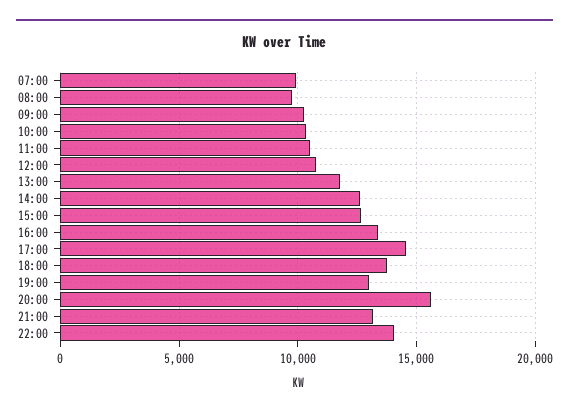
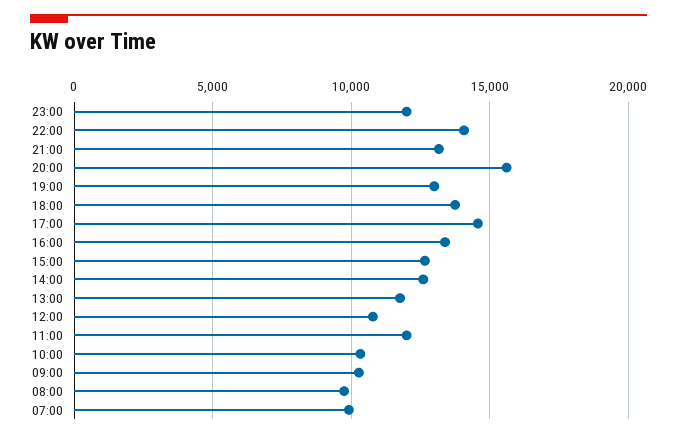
11:00: 10500 -> 12000
23:00: none -> 12000

